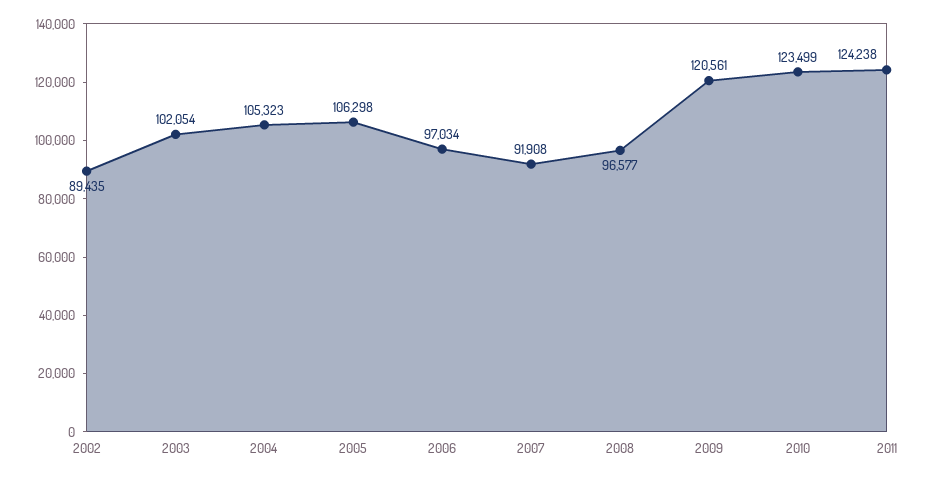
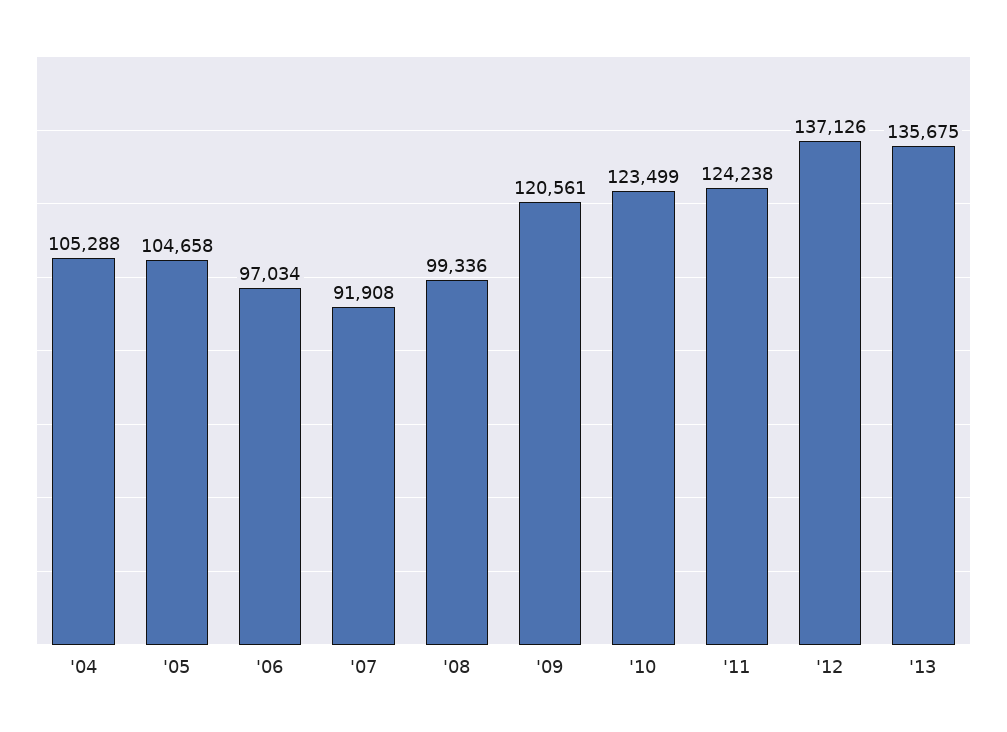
2002: 89435 -> none
2003: 102054 -> none
2004: 105323 -> 105288
2005: 106298 -> 104658
2008: 96577 -> 99336
'12: none -> 137126
'13: none -> 135675

